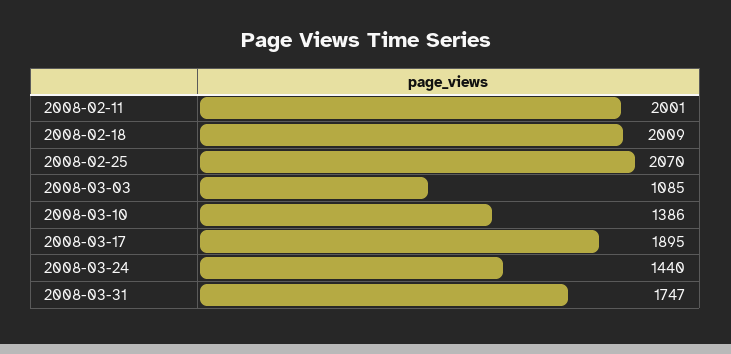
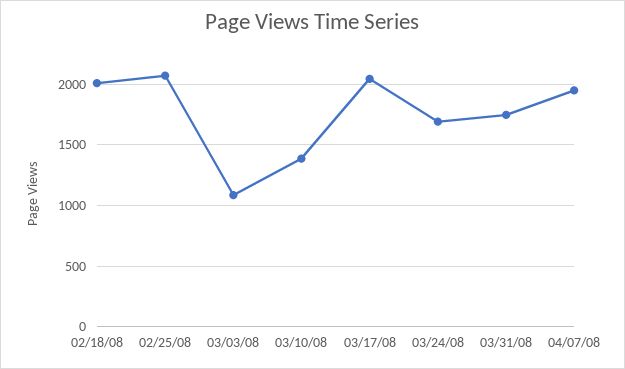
2008-02-11: 2001 -> none
2008-03-17: 1895 -> 2050
2008-03-24: 1440 -> 1700
04/07/08: none -> 1950

